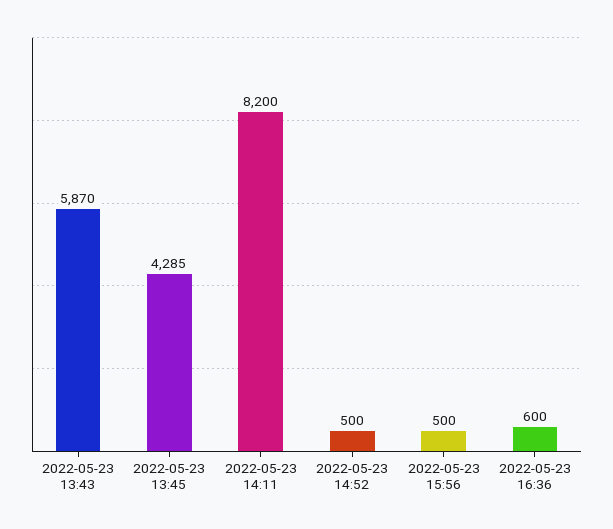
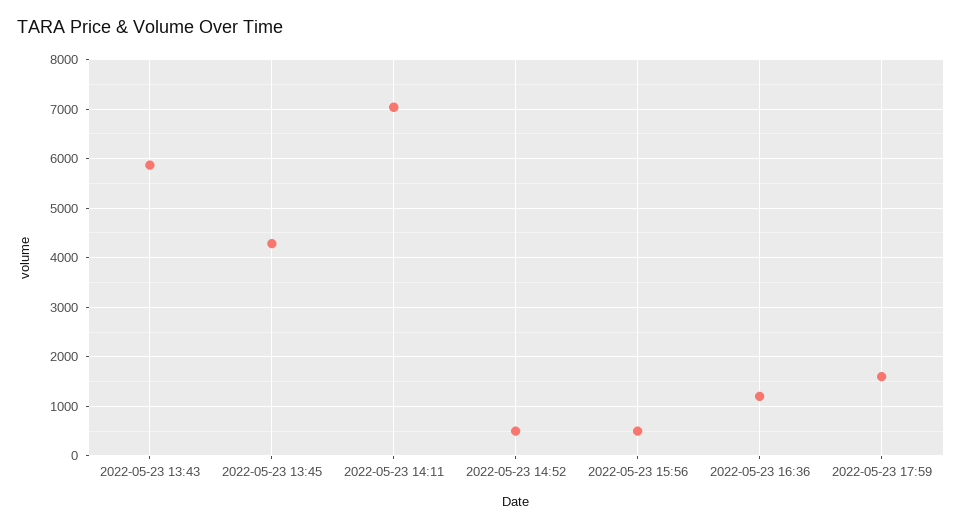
2022-05-23 14:11: 8200 -> 7000
2022-05-23 16:36: 600 -> 1200
2022-05-23 17:59: none -> 1600

